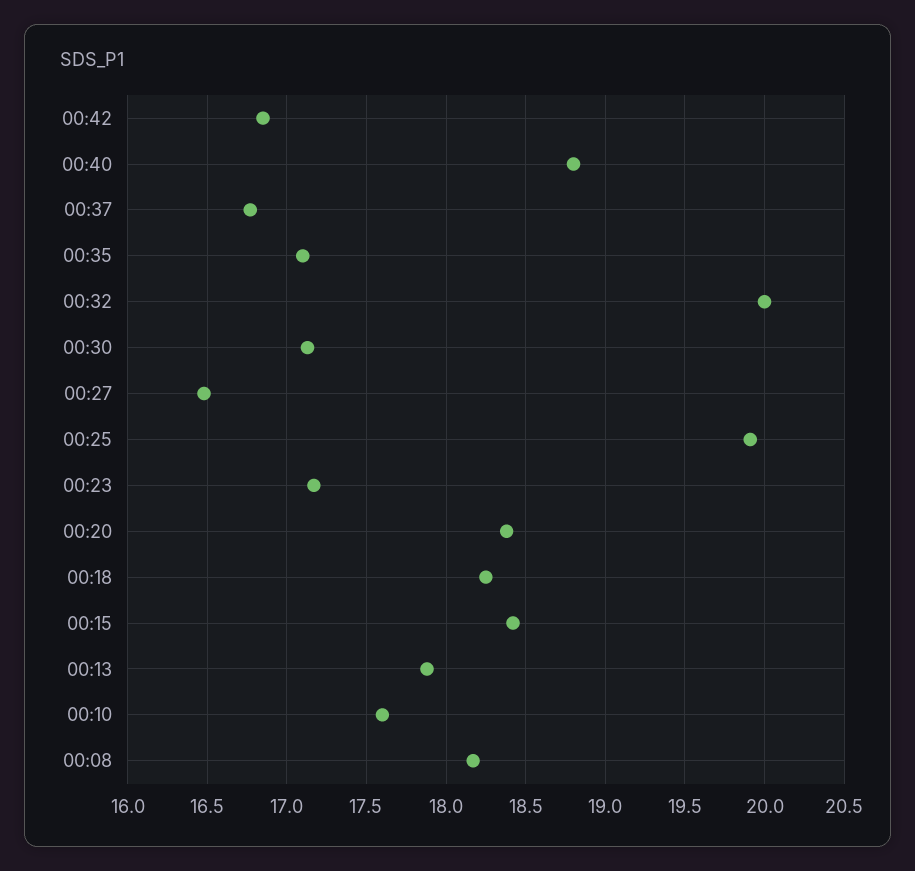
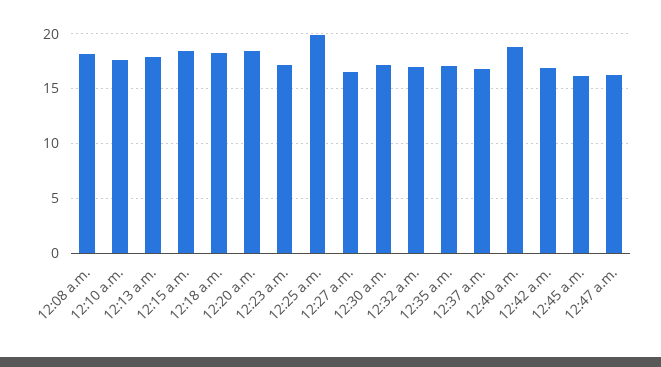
00:32: 20 -> 17
12:45 a.m.: none -> 16
12:47 a.m.: none -> 16

